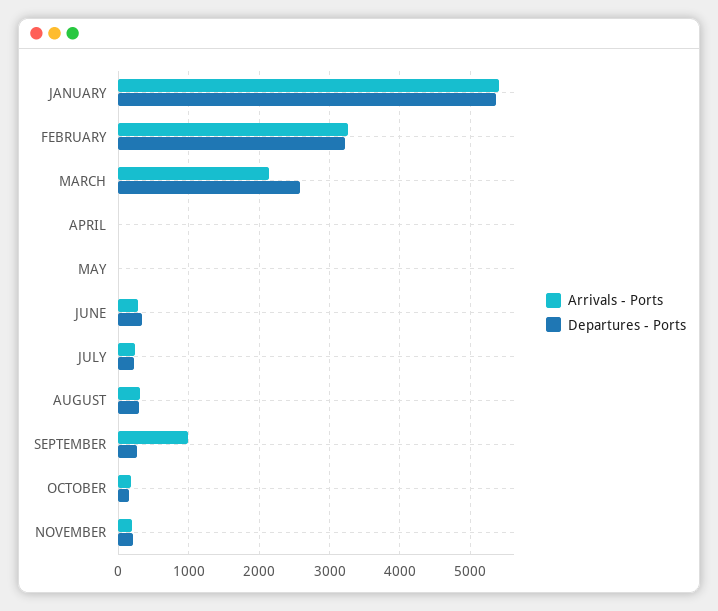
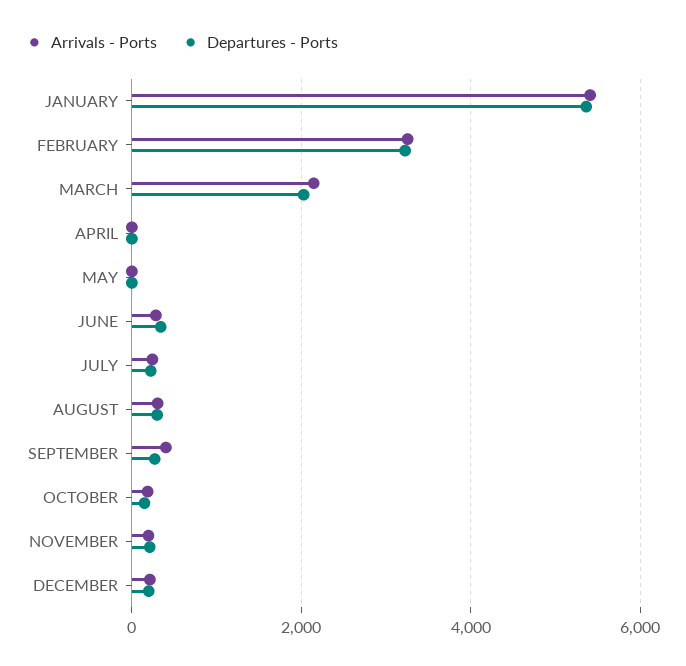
Departures - Ports, MARCH: 2600 -> 2000
Arrivals - Ports, SEPTEMBER: 1000 -> 400
Arrivals - Ports, DECEMBER: none -> 200
Departures - Ports, DECEMBER: none -> 200

